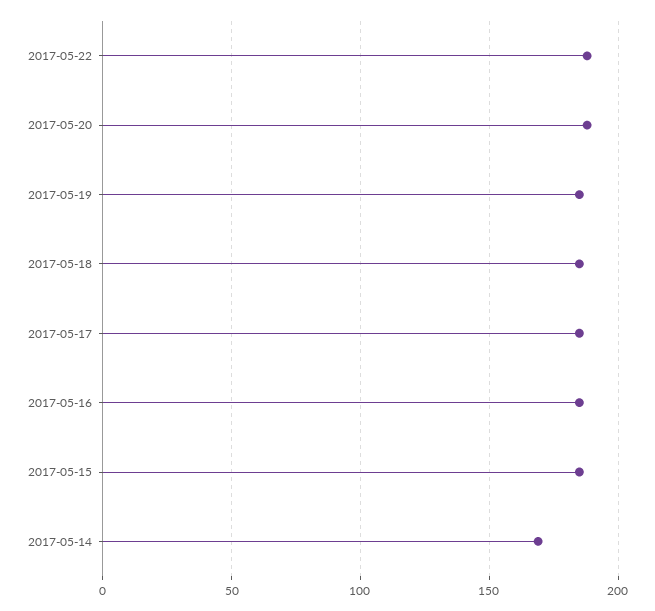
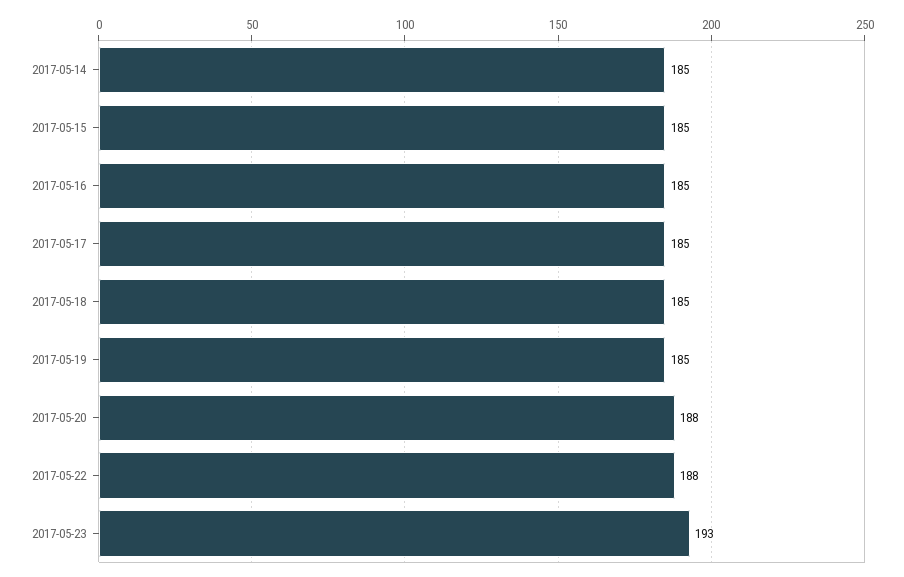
2017-05-14: 170 -> 185
2017-05-23: none -> 193

